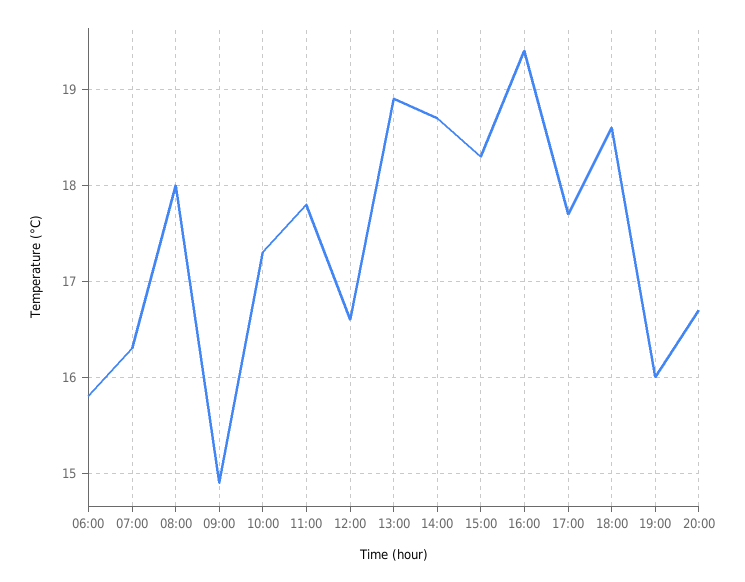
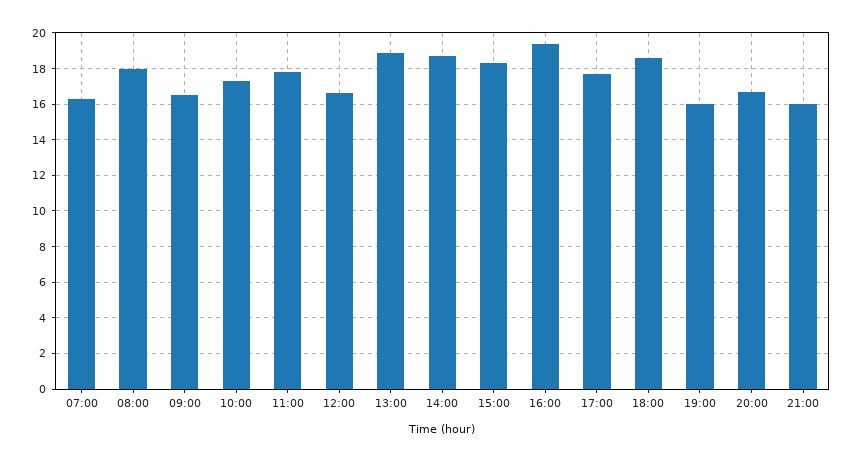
06:00: 15.8 -> none
09:00: 14.9 -> 16.5
21:00: none -> 16

